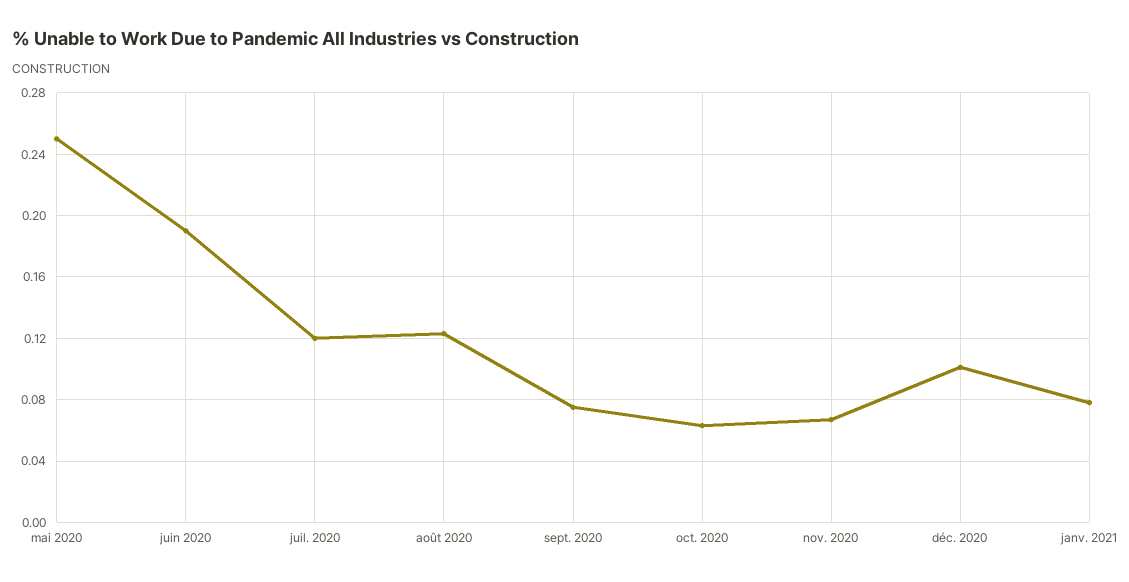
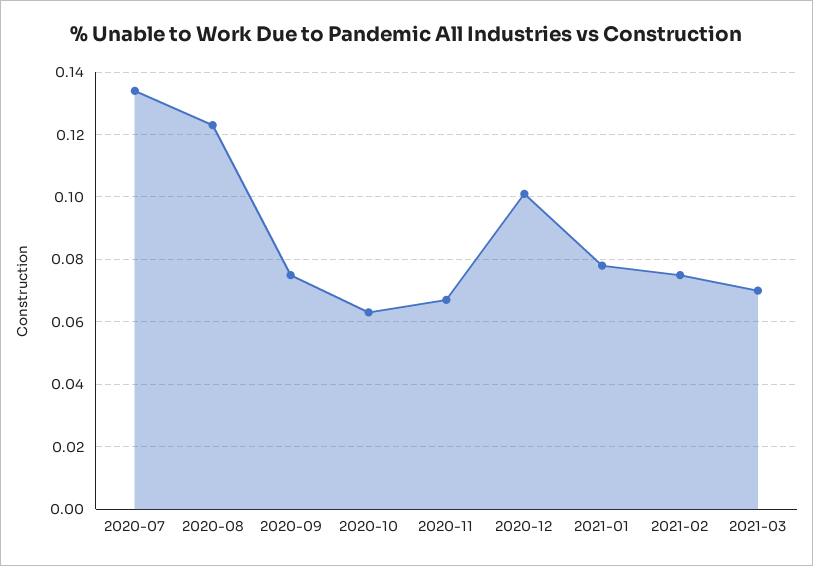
mai 2020: 0.25 -> none
juin 2020: 0.19 -> none
juil. 2020: 0.12 -> 0.135
2021-02: none -> 0.075
2021-03: none -> 0.07

